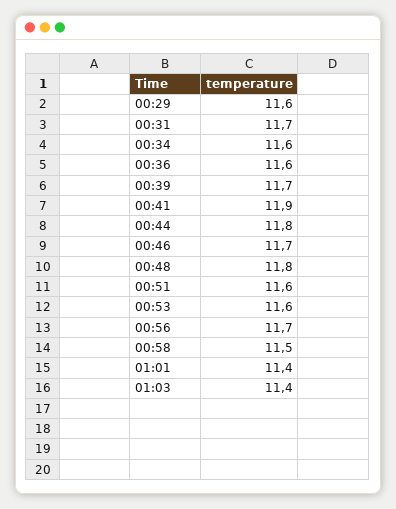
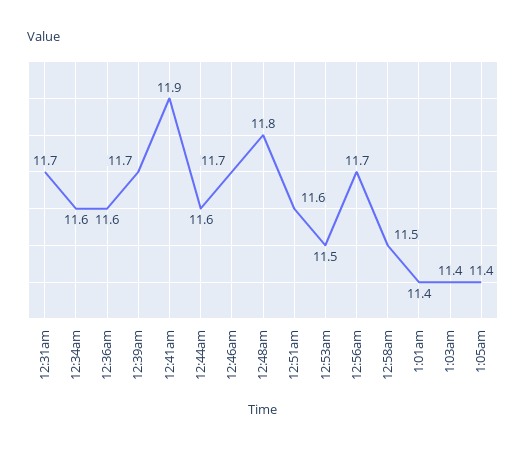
00:29: 11.6 -> none
00:44: 11.8 -> 11.6
00:53: 11.6 -> 11.5
1:05am: none -> 11.4

